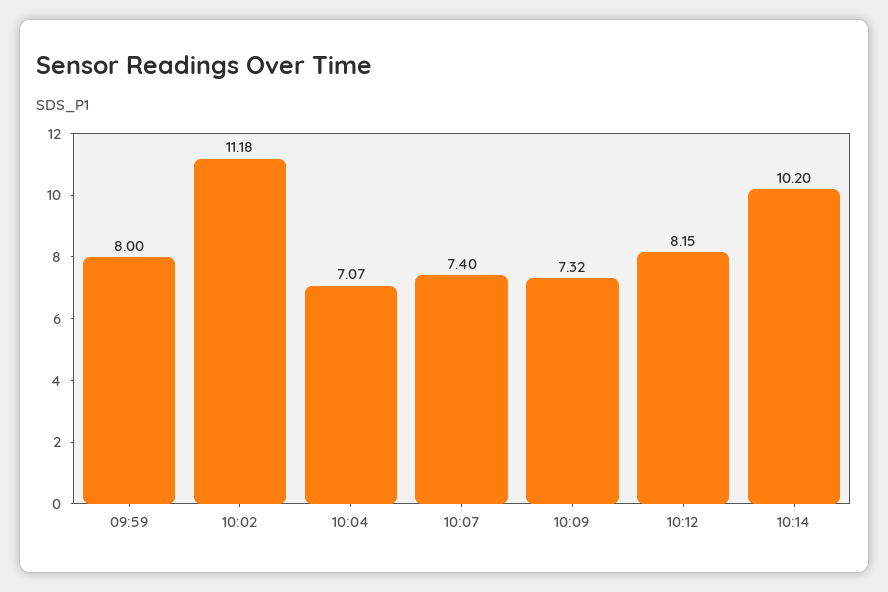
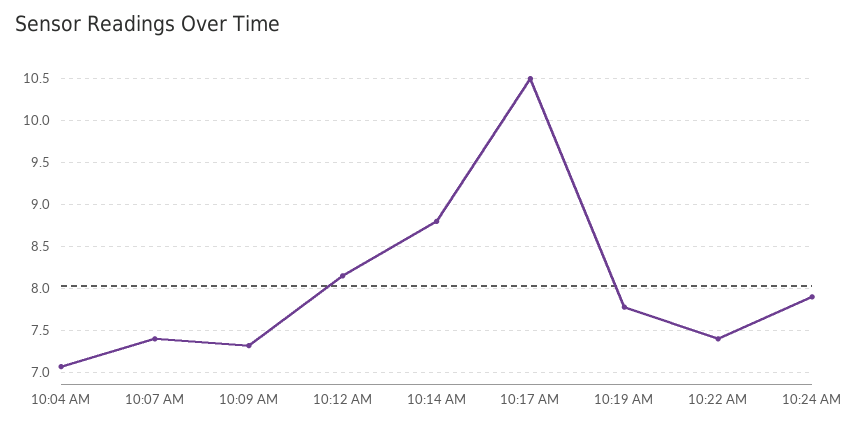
09:59: 8 -> none
10:02: 11.18 -> none
10:14: 10.2 -> 8.8
10:17 AM: none -> 10.5
10:19 AM: none -> 7.8
10:22 AM: none -> 7.4
10:24 AM: none -> 7.9

